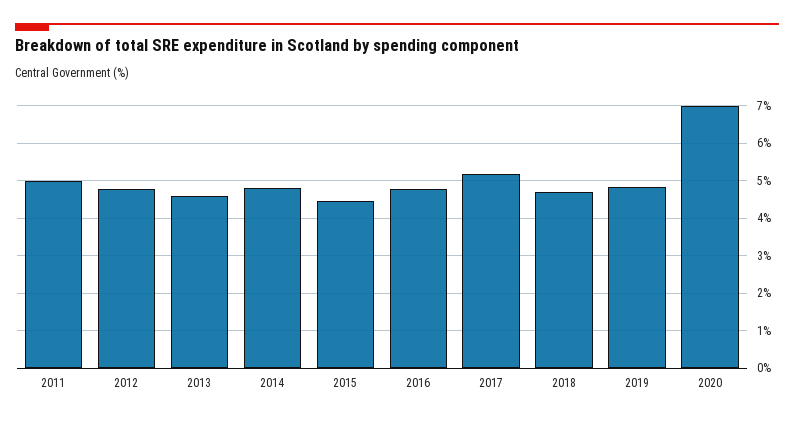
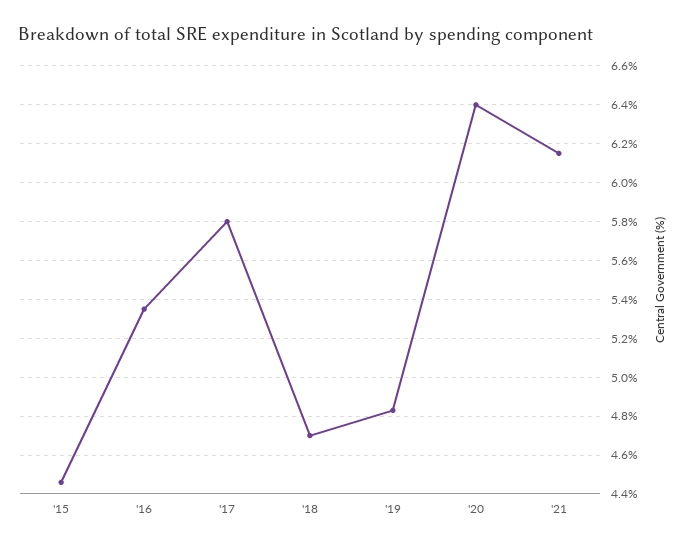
2011: 5 -> none
2012: 4.8 -> none
2013: 4.6 -> none
2014: 4.8 -> none
2016: 4.8 -> 5.35
2017: 5.2 -> 5.8
2020: 7 -> 6.4
'21: none -> 6.15

